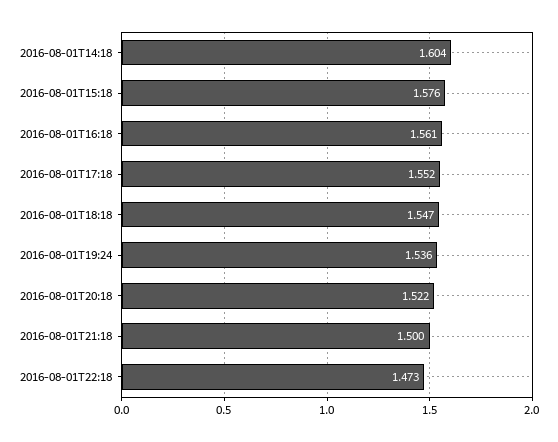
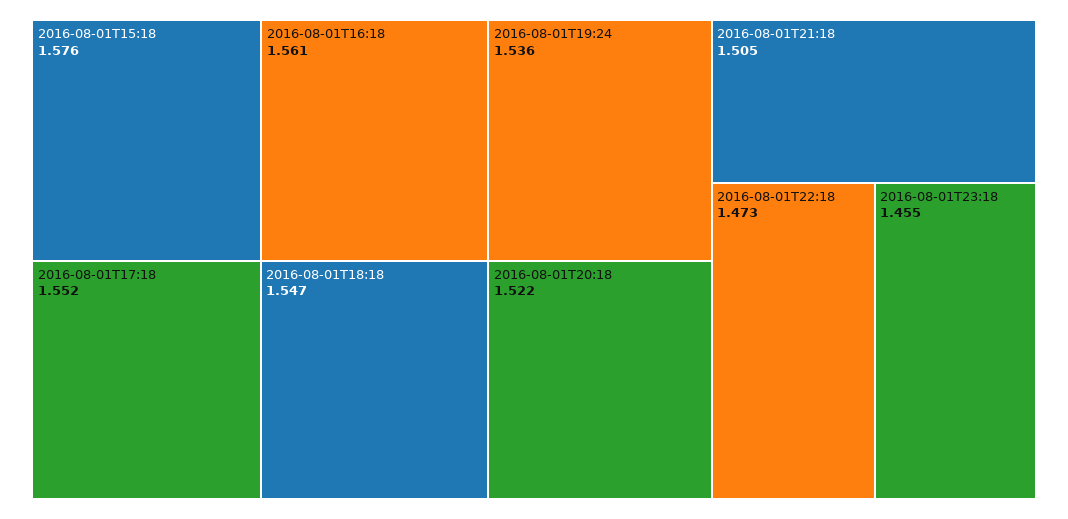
2016-08-01T14:18: 1.604 -> none
2016-08-01T21:18: 1.5 -> 1.505
2016-08-01T23:18: none -> 1.455

